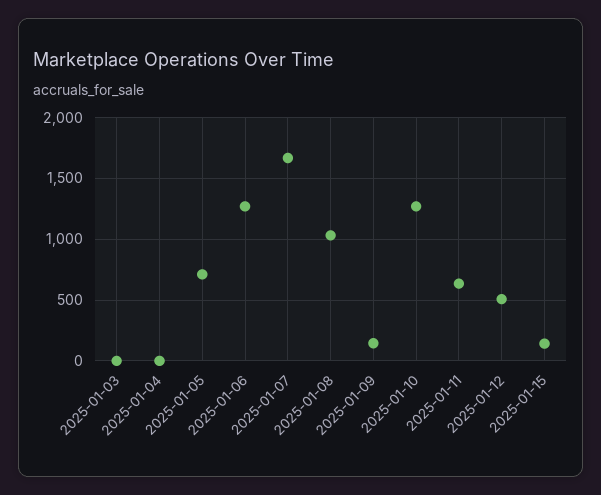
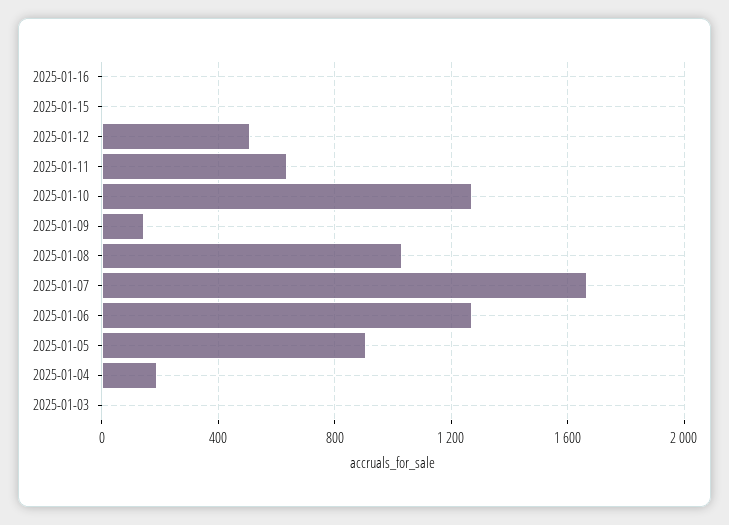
2025-01-04: 0 -> 200
2025-01-05: 700 -> 900
2025-01-15: 150 -> 0
2025-01-16: none -> 0

